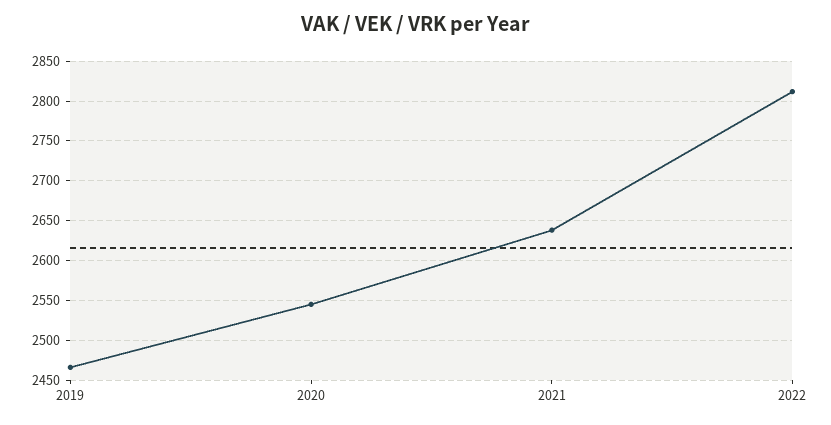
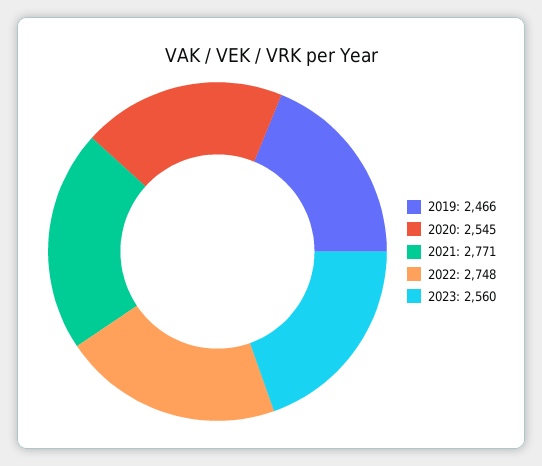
2021: 2640 -> 2771
2022: 2810 -> 2748
2023: none -> 2560

